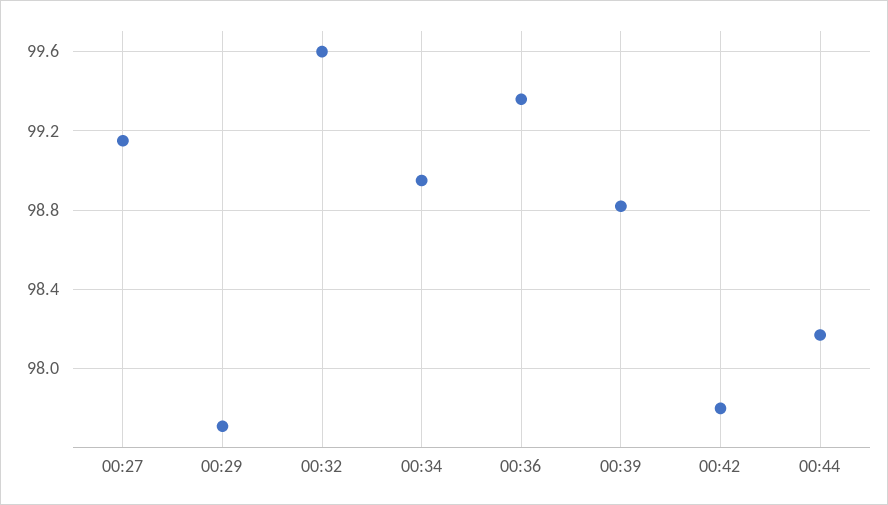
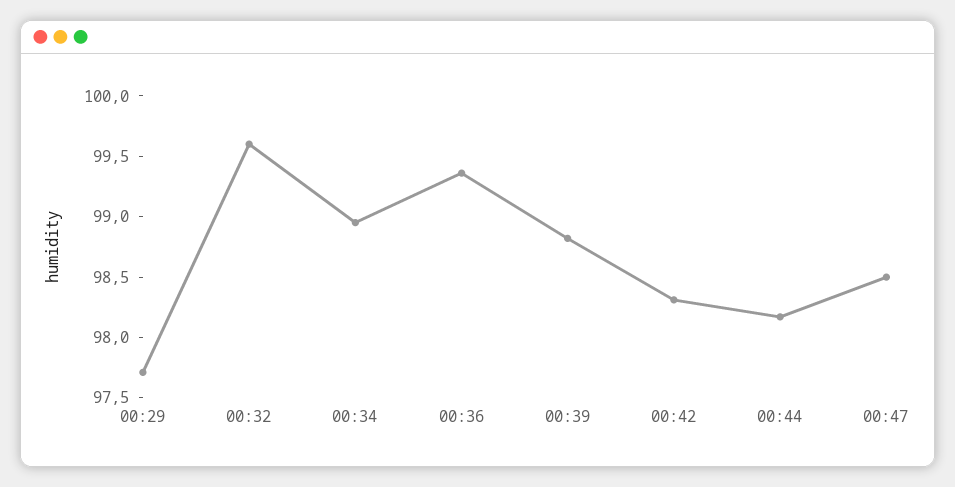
00:27: 99.15 -> none
00:42: 97.8 -> 98.3
00:47: none -> 98.5

